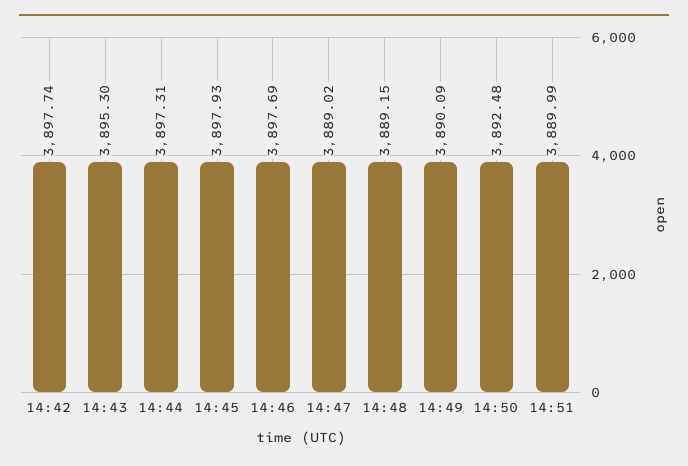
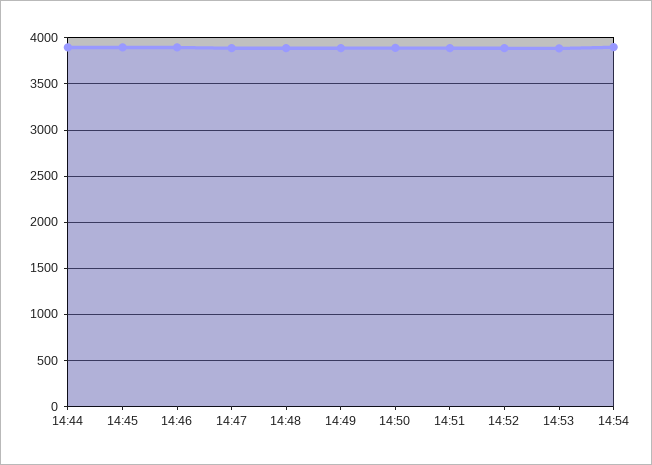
14:42: 3897.74 -> none
14:43: 3895.3 -> none
14:52: none -> 3900
14:53: none -> 3900
14:54: none -> 3900

